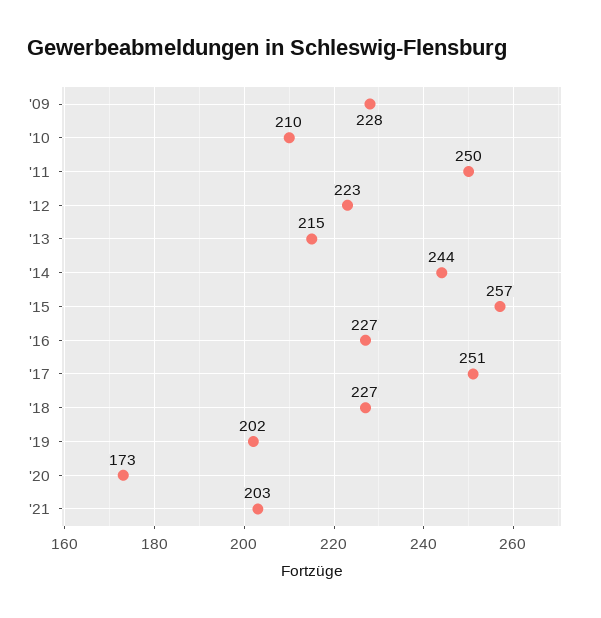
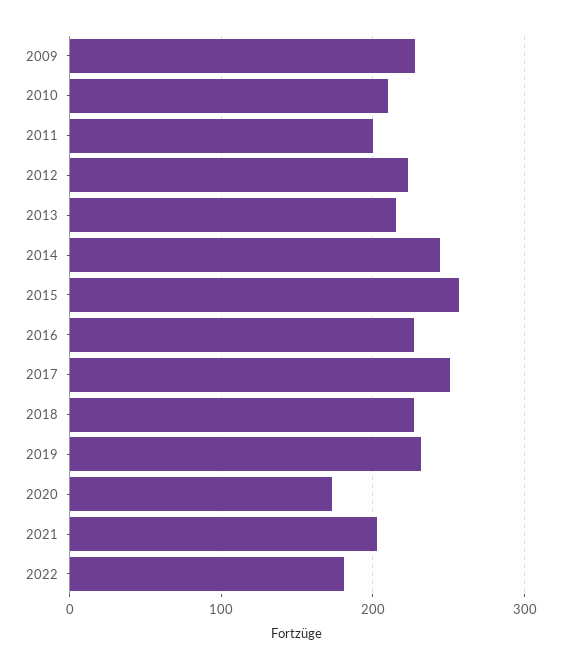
'11: 250 -> 200
'19: 202 -> 230
2022: none -> 180

